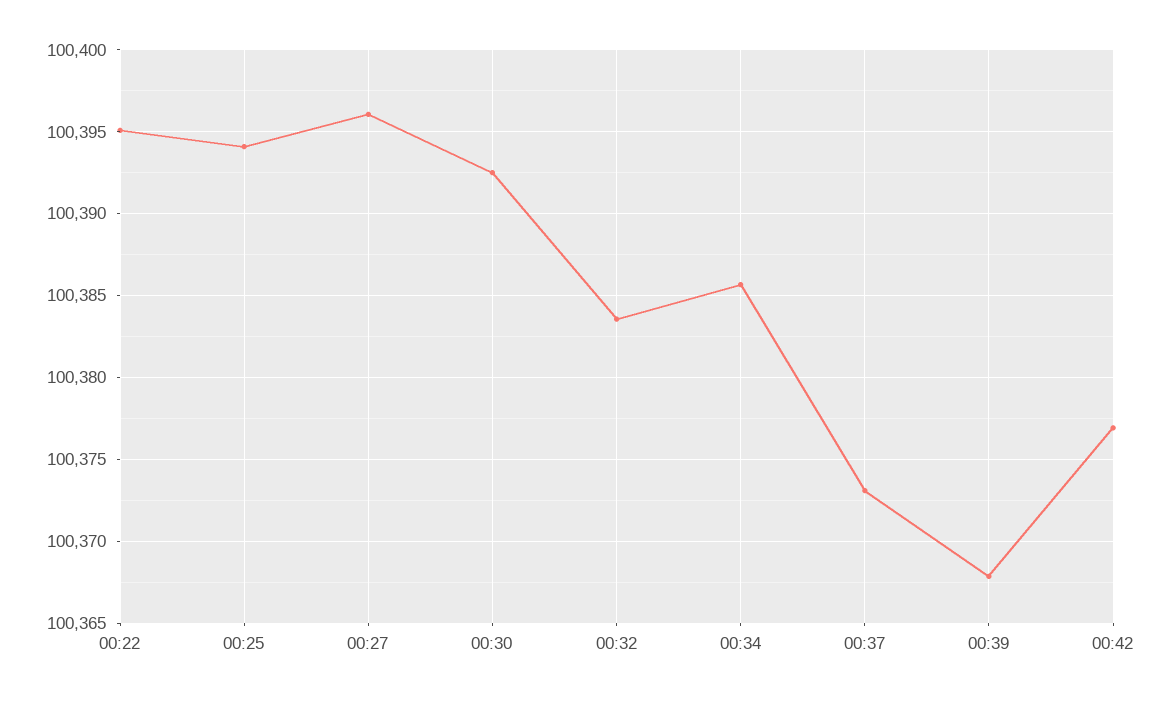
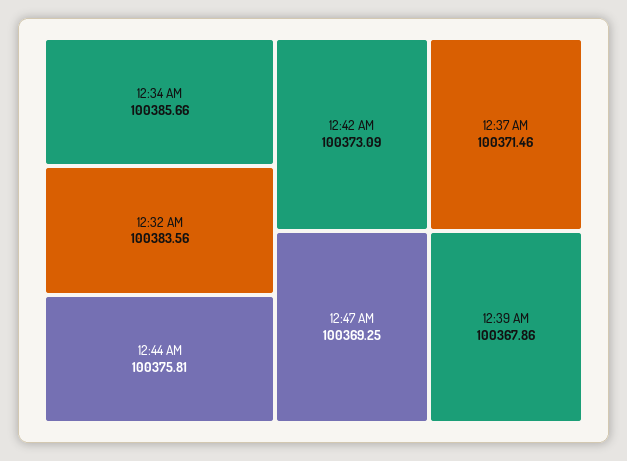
00:22: 100395 -> none
00:25: 100394 -> none
00:27: 100396 -> none
00:30: 100392.5 -> none
00:37: 100373 -> 100371.46
00:42: 100377 -> 100373.09
12:44 AM: none -> 100375.81
12:47 AM: none -> 100369.25

